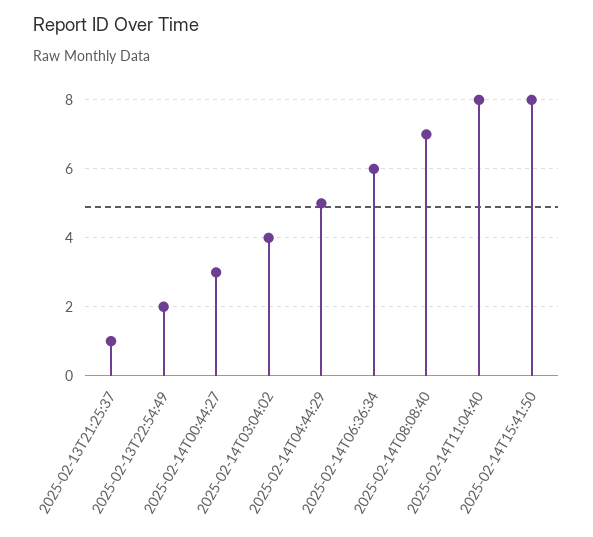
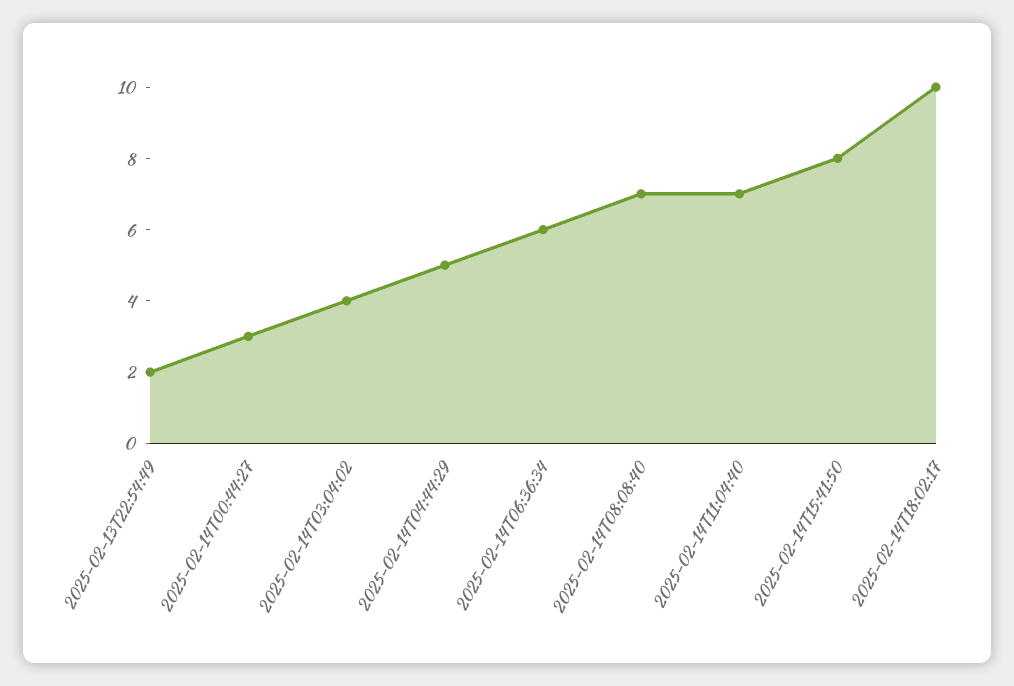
2025-02-13T21:25:37: 1 -> none
2025-02-14T11:04:40: 8 -> 7
2025-02-14T18:02:17: none -> 10

